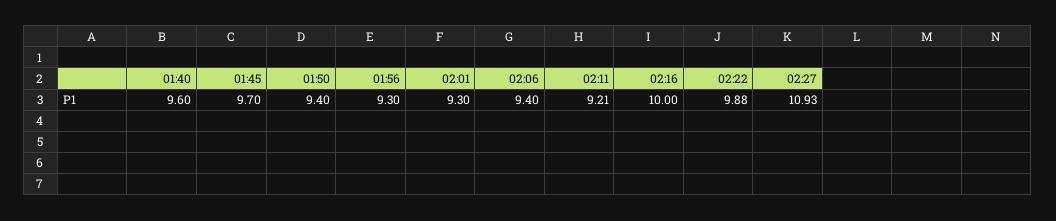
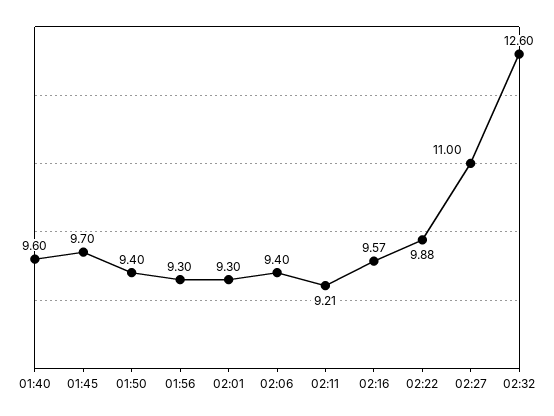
02:16: 10 -> 9.57
02:27: 10.93 -> 11
02:32: none -> 12.6

